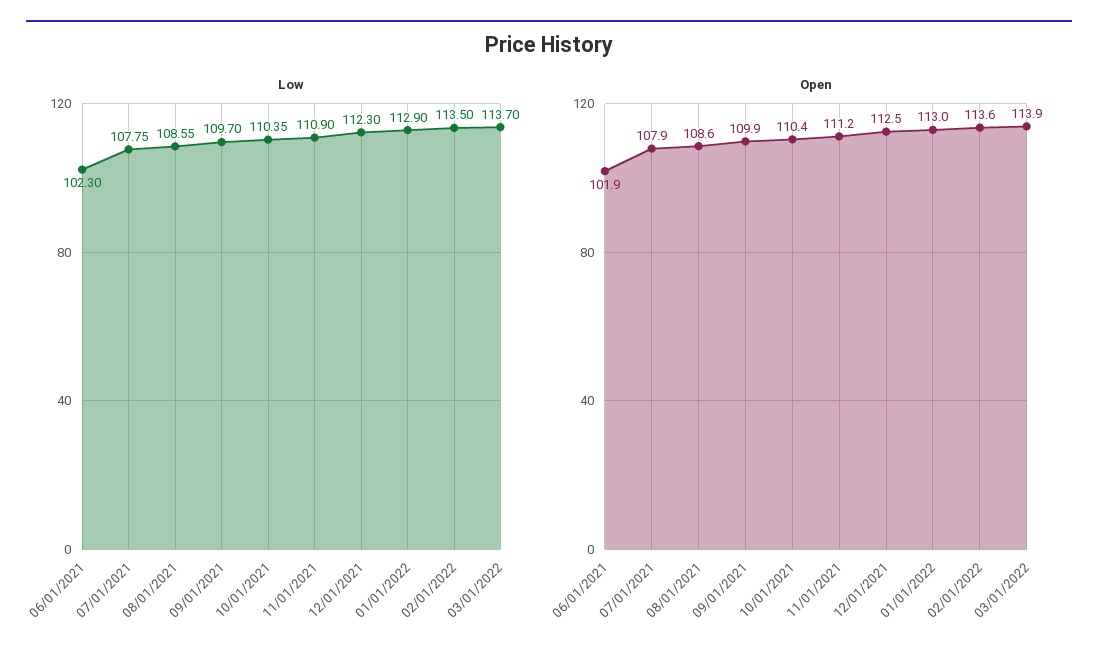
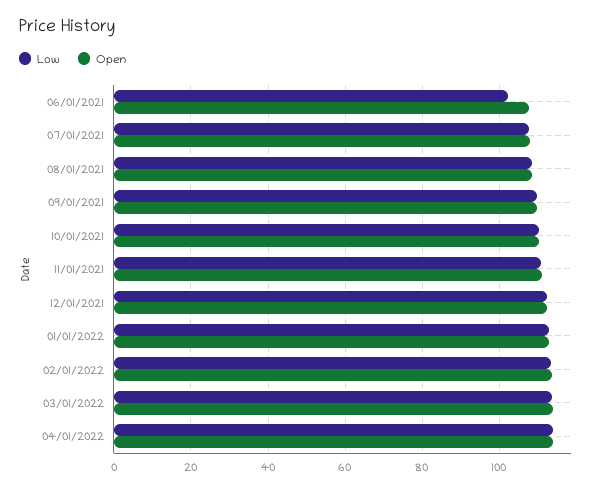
Open, 06/01/2021: 101.9 -> 108
Low, 04/01/2022: none -> 114
Open, 04/01/2022: none -> 114

